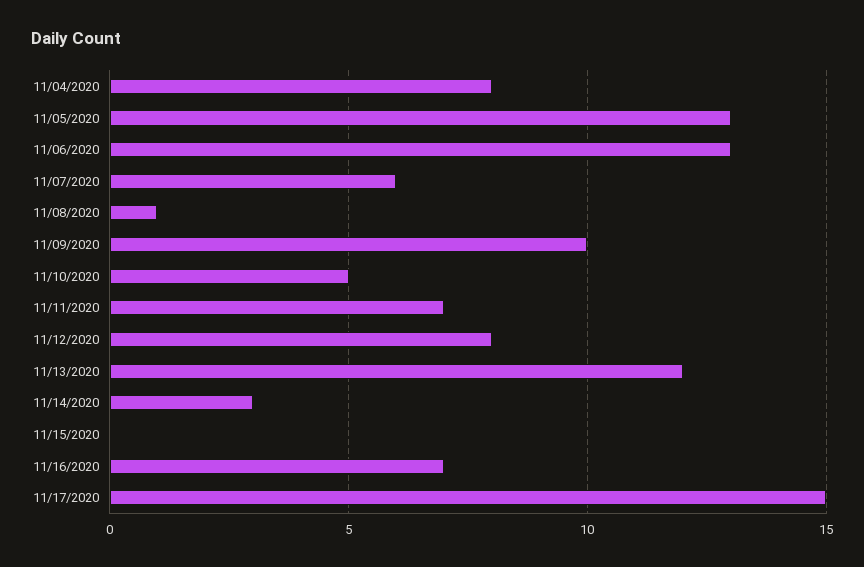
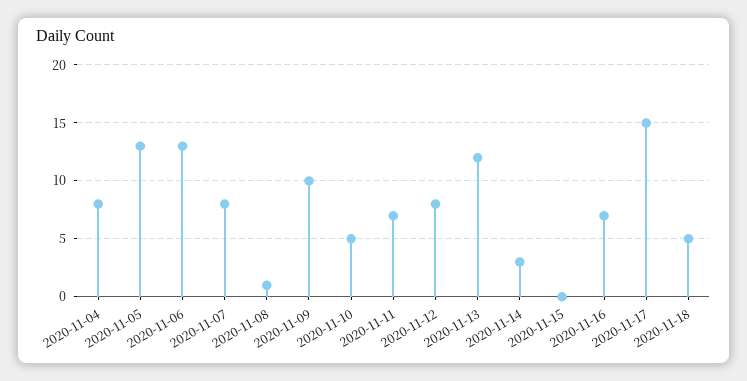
11/07/2020: 6 -> 8
2020-11-18: none -> 5

